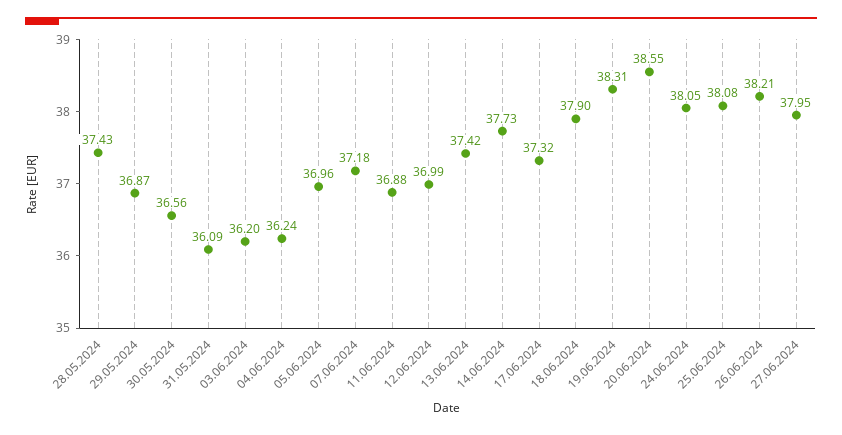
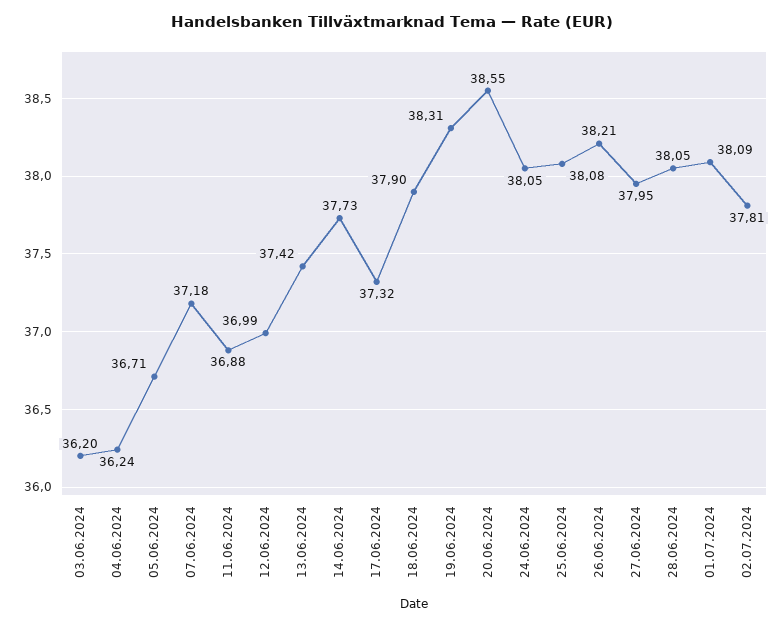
28.05.2024: 37.43 -> none
29.05.2024: 36.87 -> none
30.05.2024: 36.56 -> none
31.05.2024: 36.09 -> none
05.06.2024: 36.96 -> 36.71
28.06.2024: none -> 38.05
01.07.2024: none -> 38.09
02.07.2024: none -> 37.81

